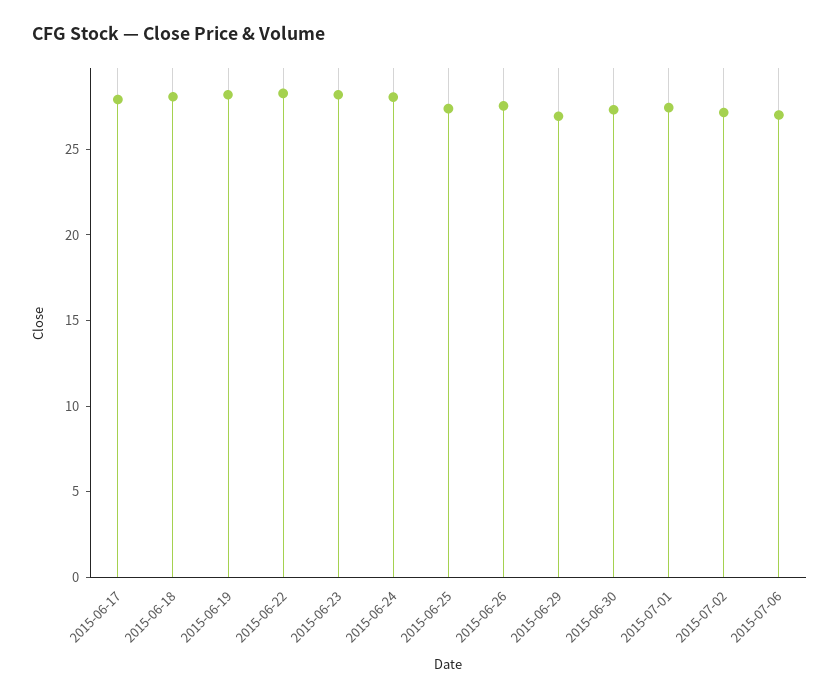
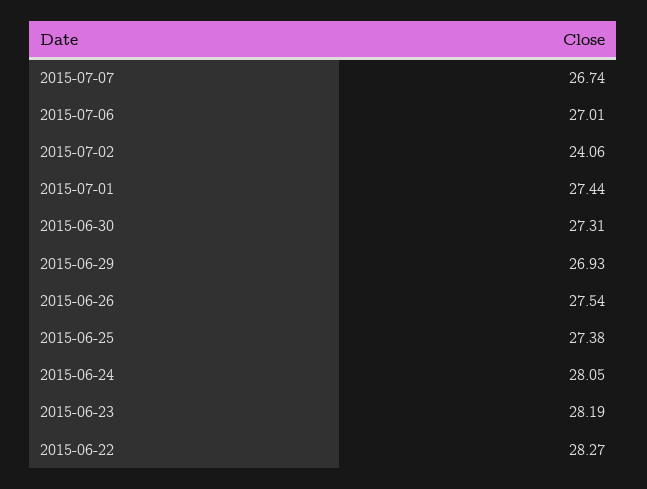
2015-06-17: 28 -> none
2015-06-18: 28 -> none
2015-06-19: 28 -> none
2015-07-02: 27 -> 24.06
2015-07-07: none -> 26.74

